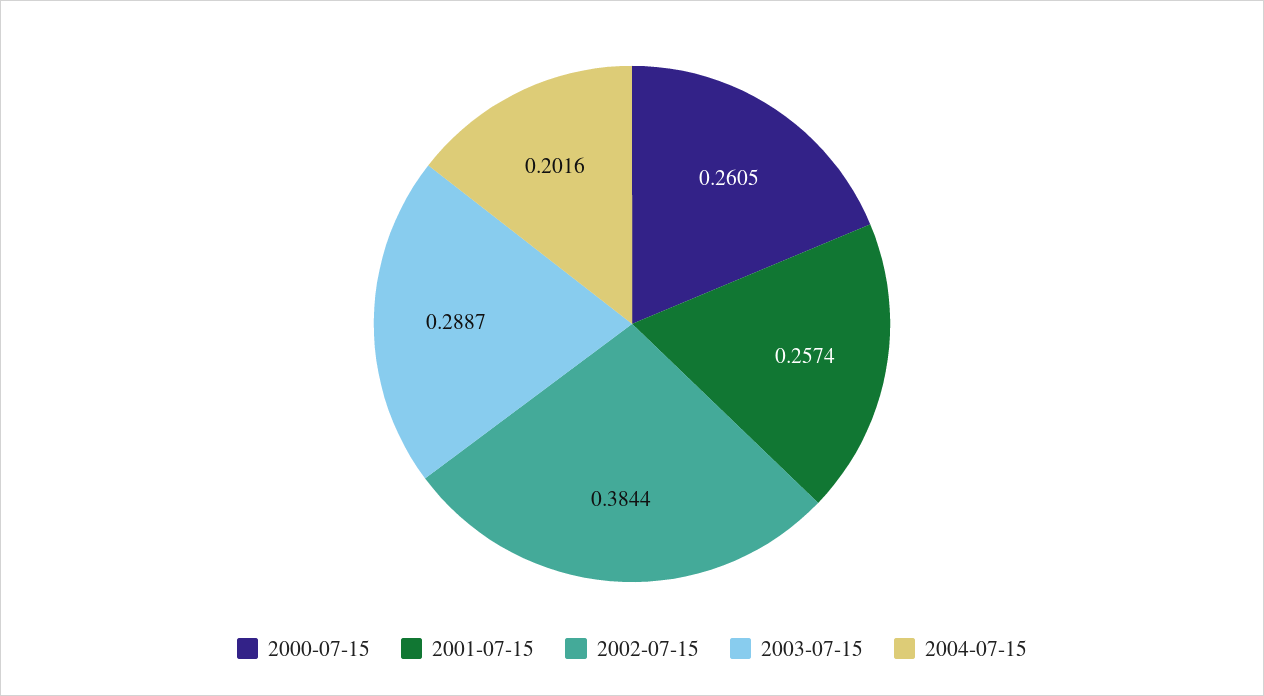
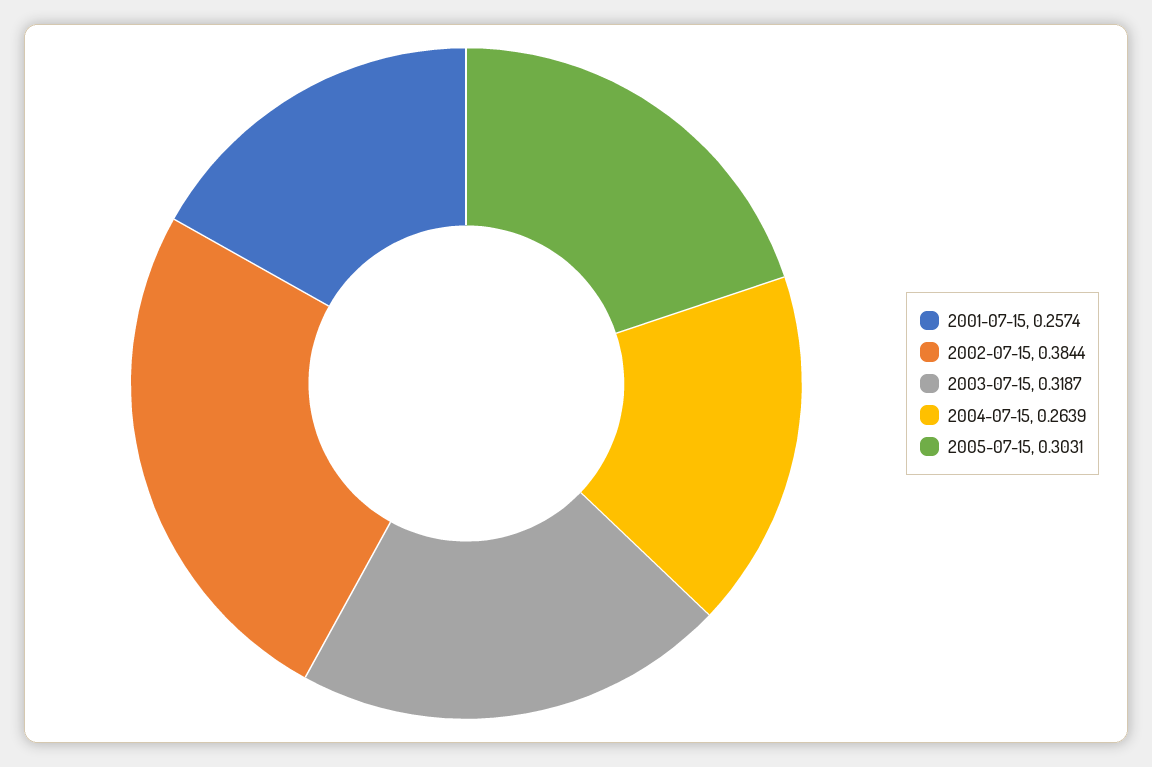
2000-07-15: 0.2605 -> none
2003-07-15: 0.2887 -> 0.3187
2004-07-15: 0.2016 -> 0.2639
2005-07-15: none -> 0.3031

